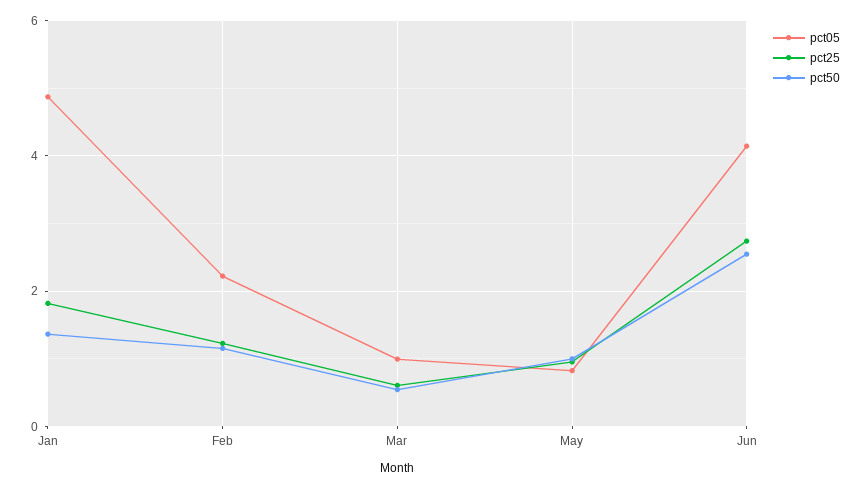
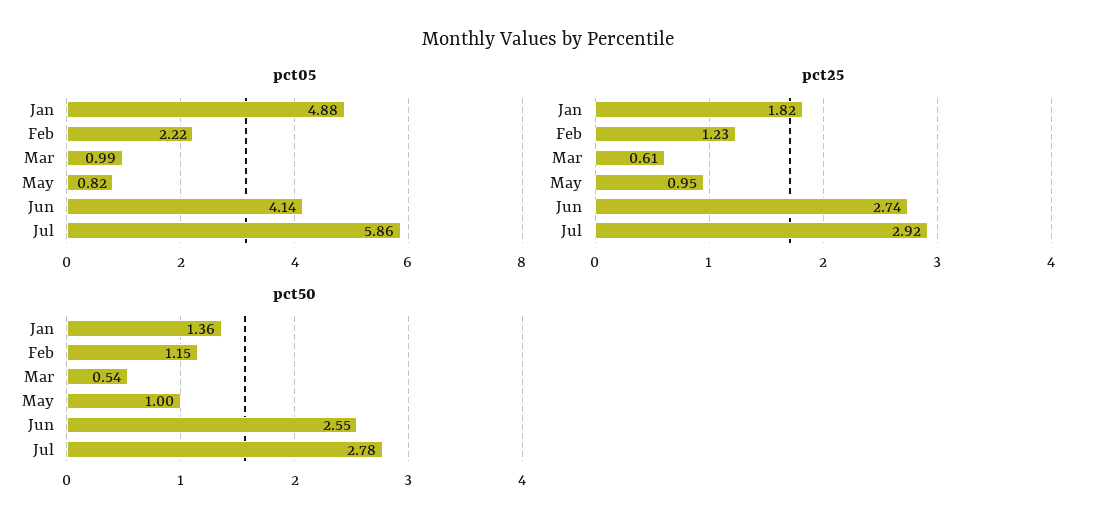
pct05, Jul: none -> 5.86
pct25, Jul: none -> 2.92
pct50, Jul: none -> 2.78

